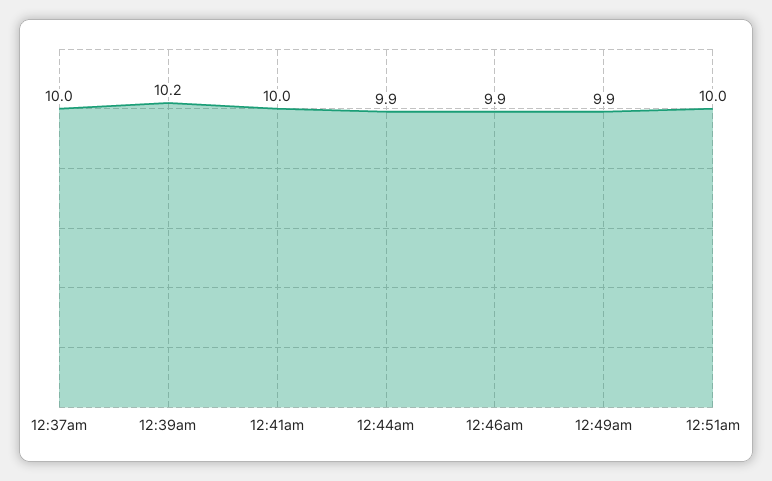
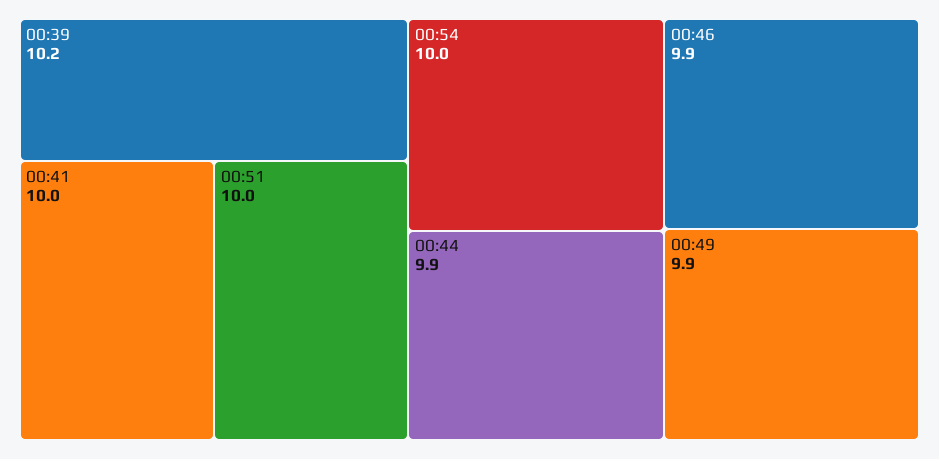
12:37am: 10 -> none
00:54: none -> 10

